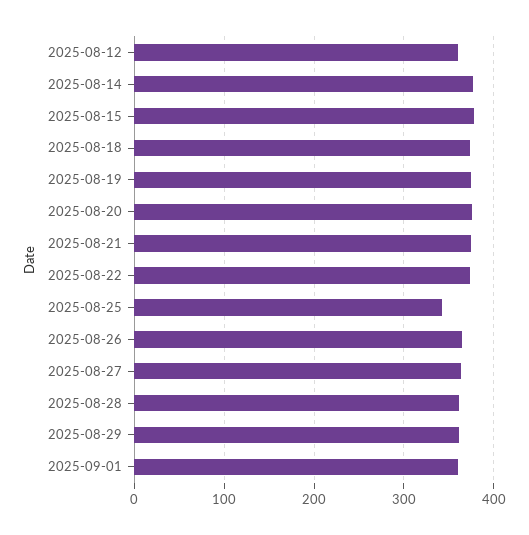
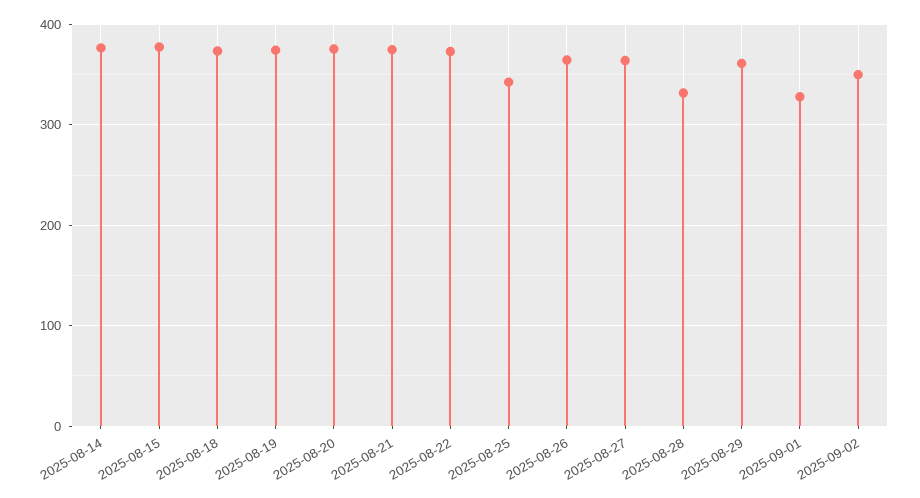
2025-08-12: 360 -> none
2025-08-28: 360 -> 330
2025-09-01: 360 -> 330
2025-09-02: none -> 350

